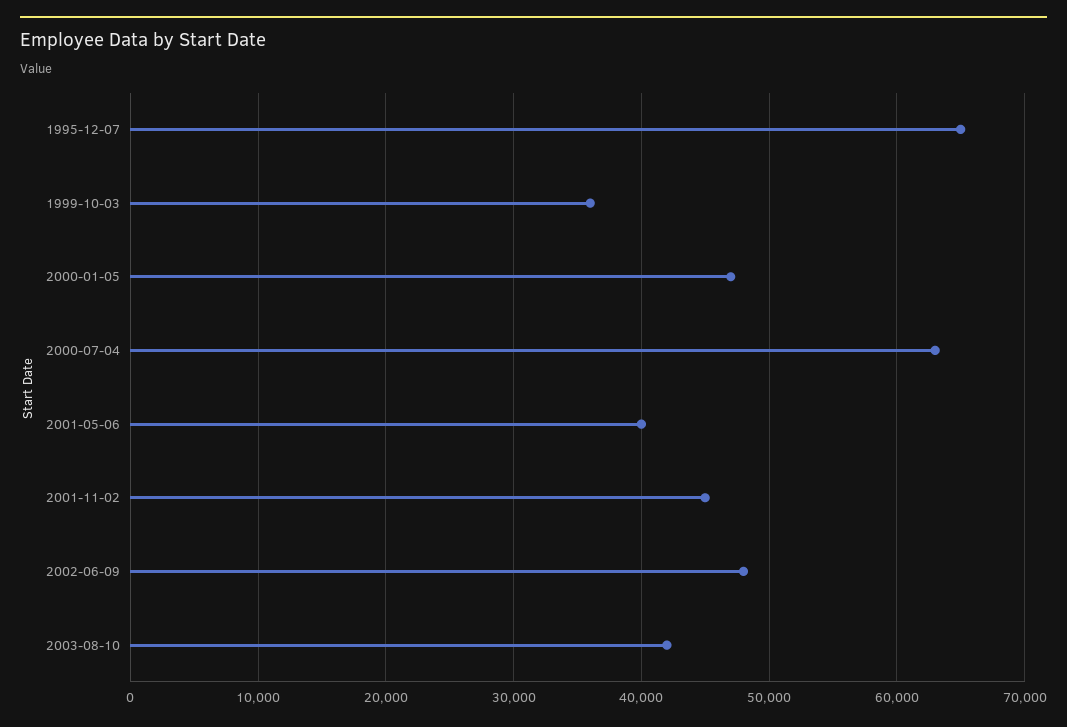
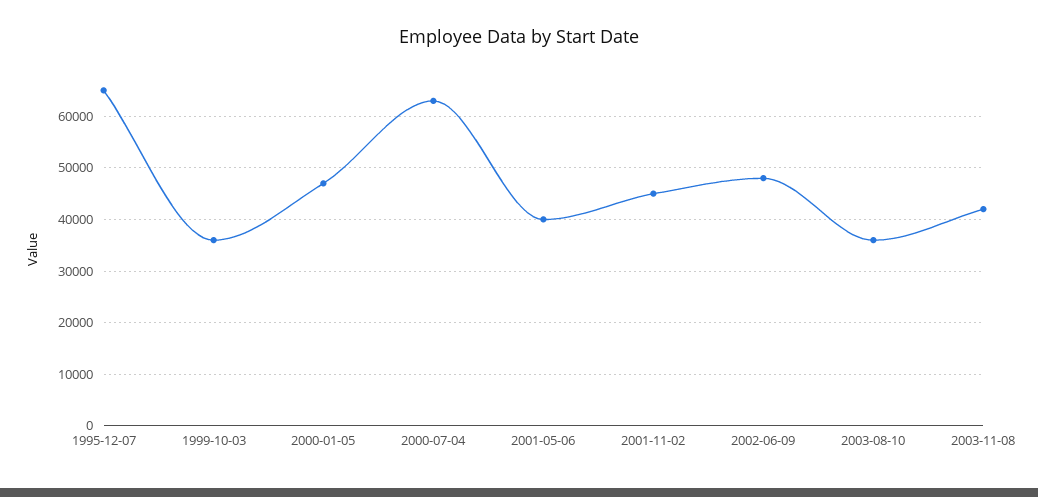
2003-08-10: 42000 -> 36000
2003-11-08: none -> 42000

